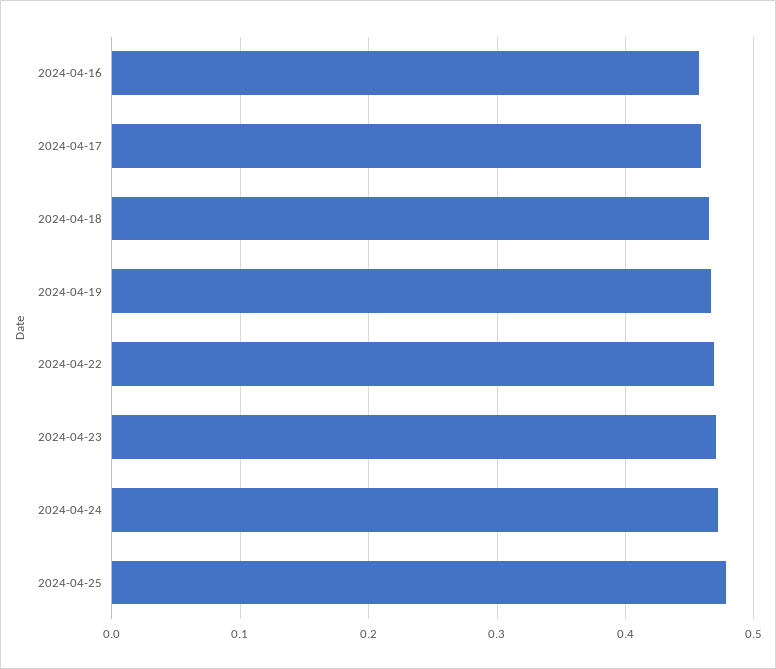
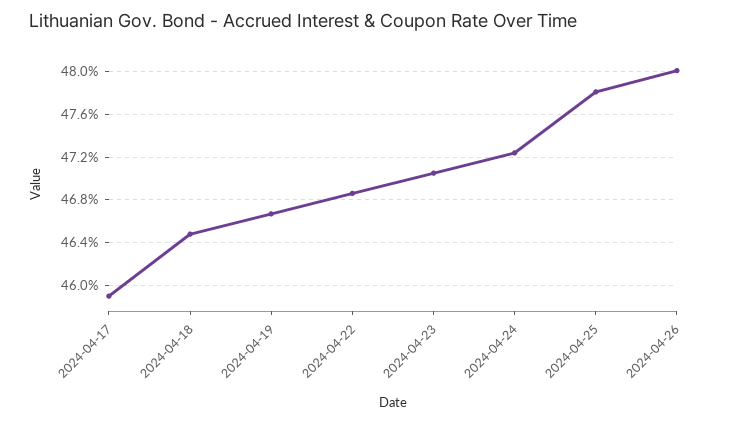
2024-04-16: 0.46 -> none
2024-04-26: none -> 0.48

